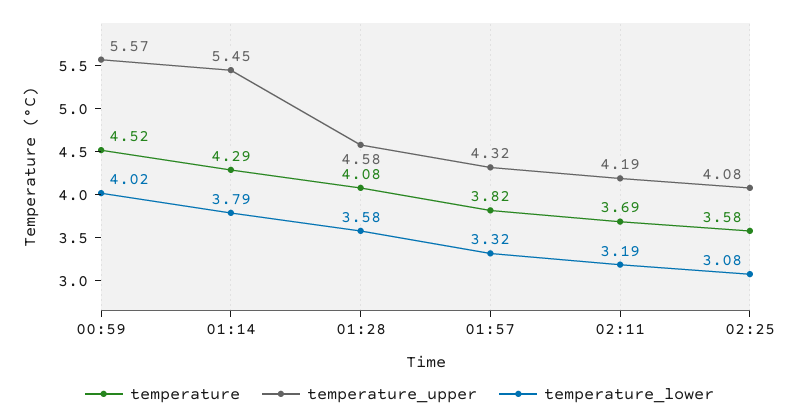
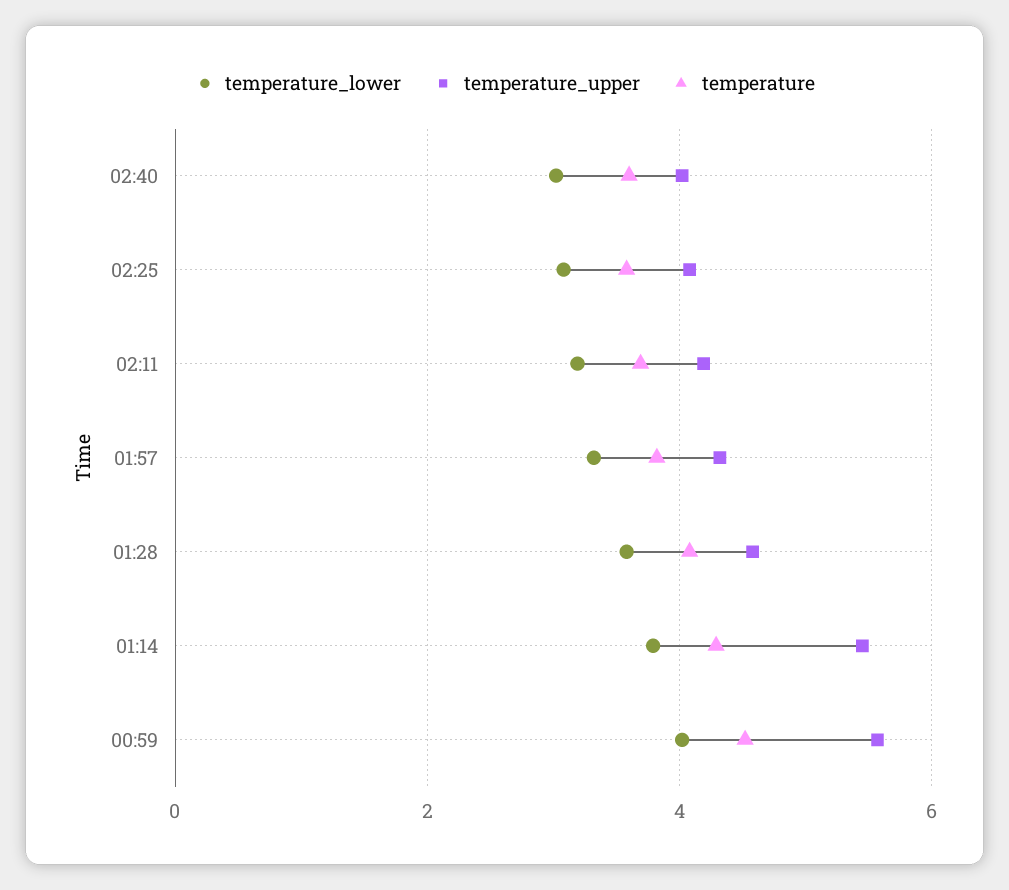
temperature_lower, 02:40: none -> 3
temperature_upper, 02:40: none -> 4
temperature, 02:40: none -> 3.6

